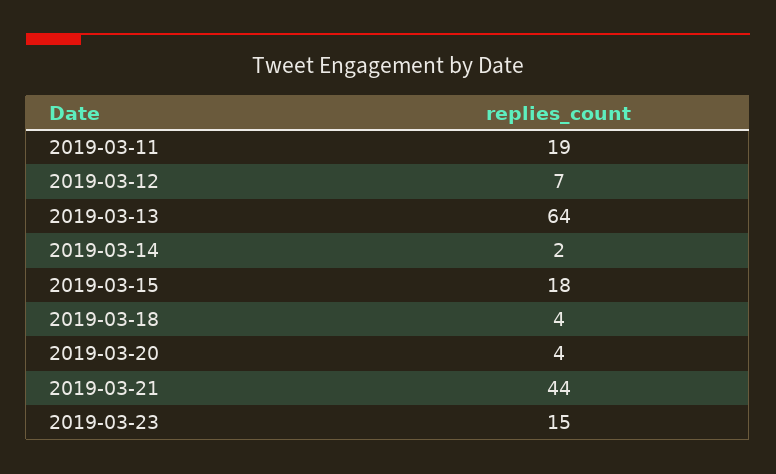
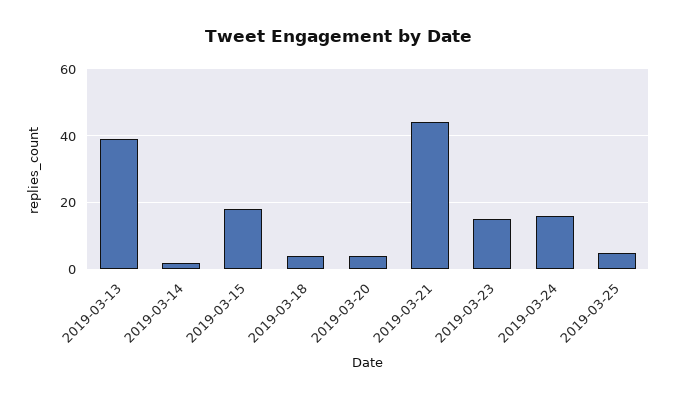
2019-03-11: 19 -> none
2019-03-12: 7 -> none
2019-03-13: 64 -> 40
2019-03-24: none -> 15
2019-03-25: none -> 5

